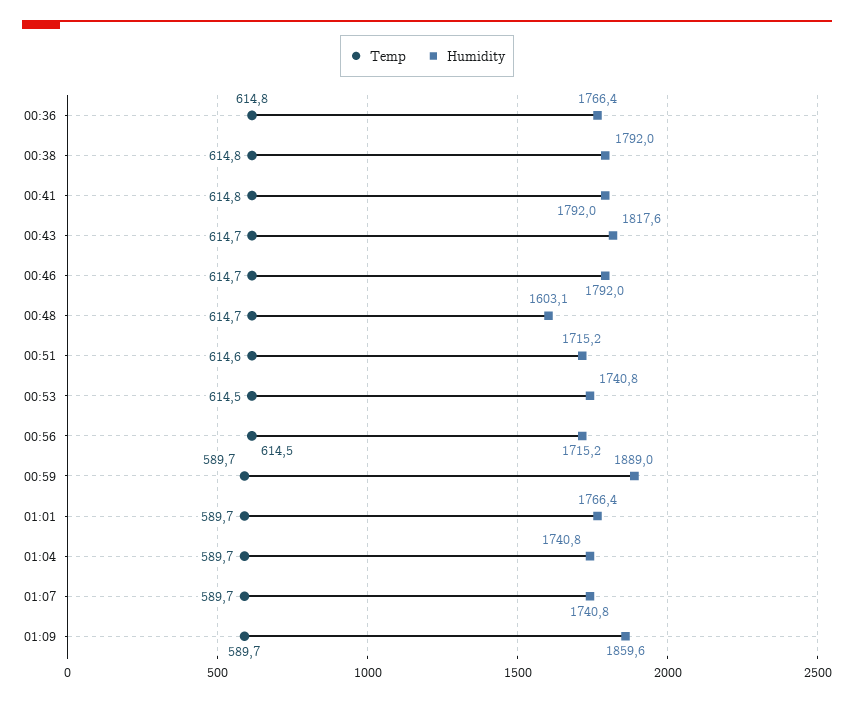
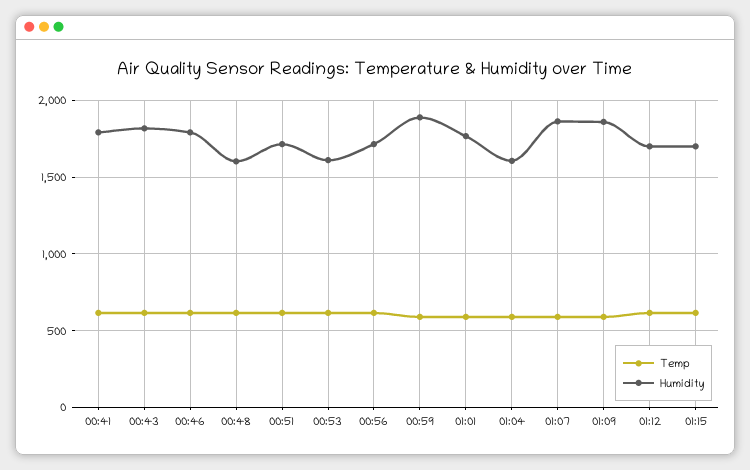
Temp, 00:36: 614.8 -> none
Humidity, 00:36: 1766.4 -> none
Temp, 00:38: 614.8 -> none
Humidity, 00:38: 1792 -> none
Humidity, 00:53: 1740.8 -> 1600
Humidity, 01:04: 1740.8 -> 1600
Humidity, 01:07: 1740.8 -> 1850
Temp, 01:12: none -> 600
Humidity, 01:12: none -> 1700
Temp, 01:15: none -> 600
Humidity, 01:15: none -> 1700

